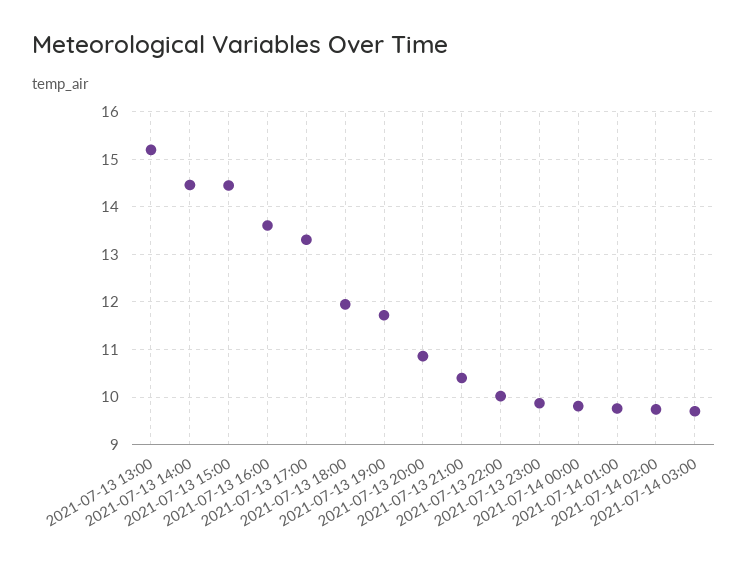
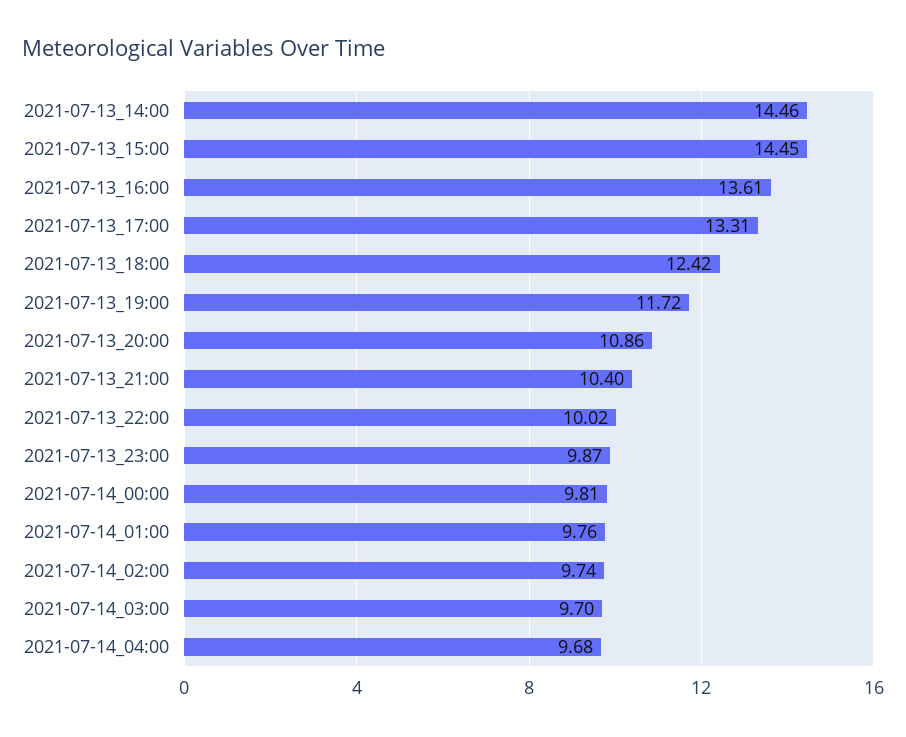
2021-07-13 13:00: 15.2 -> none
2021-07-13 18:00: 12 -> 12.42
2021-07-14_04:00: none -> 9.68

